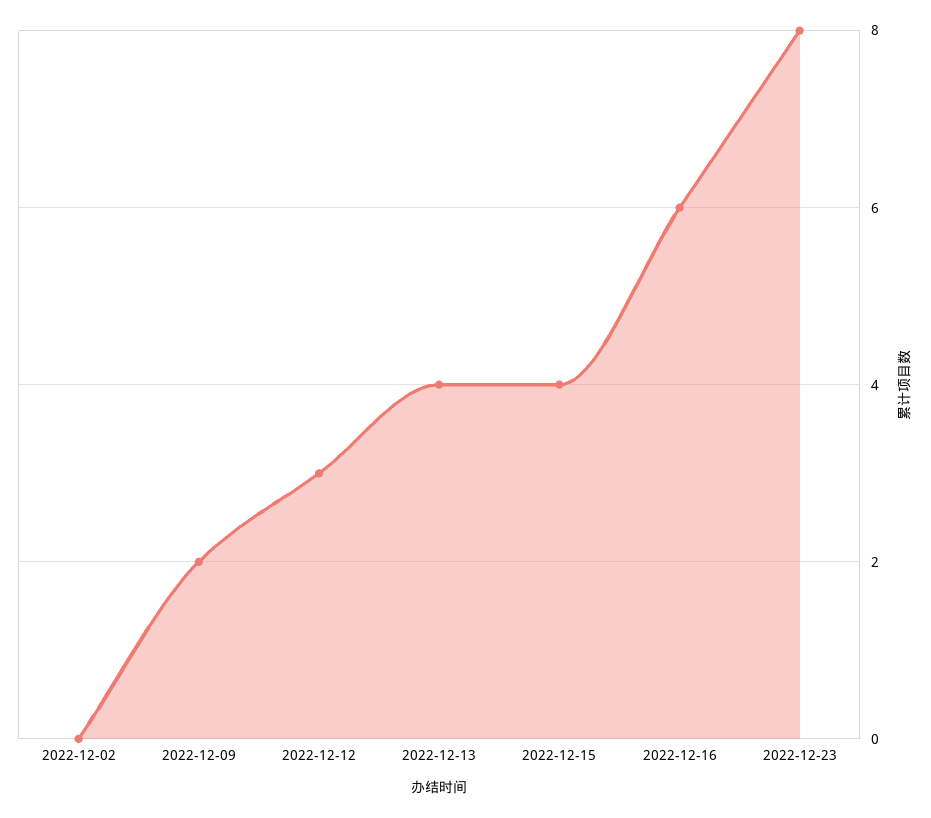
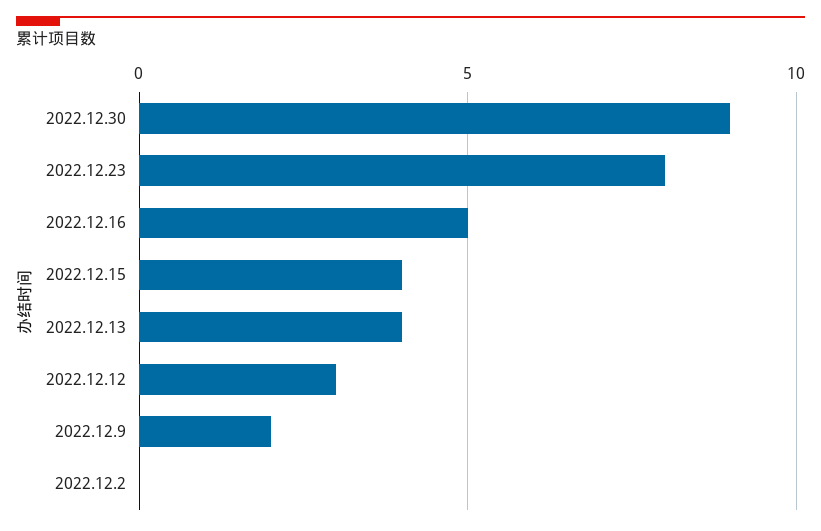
2022-12-16: 6 -> 5
2022.12.30: none -> 9

